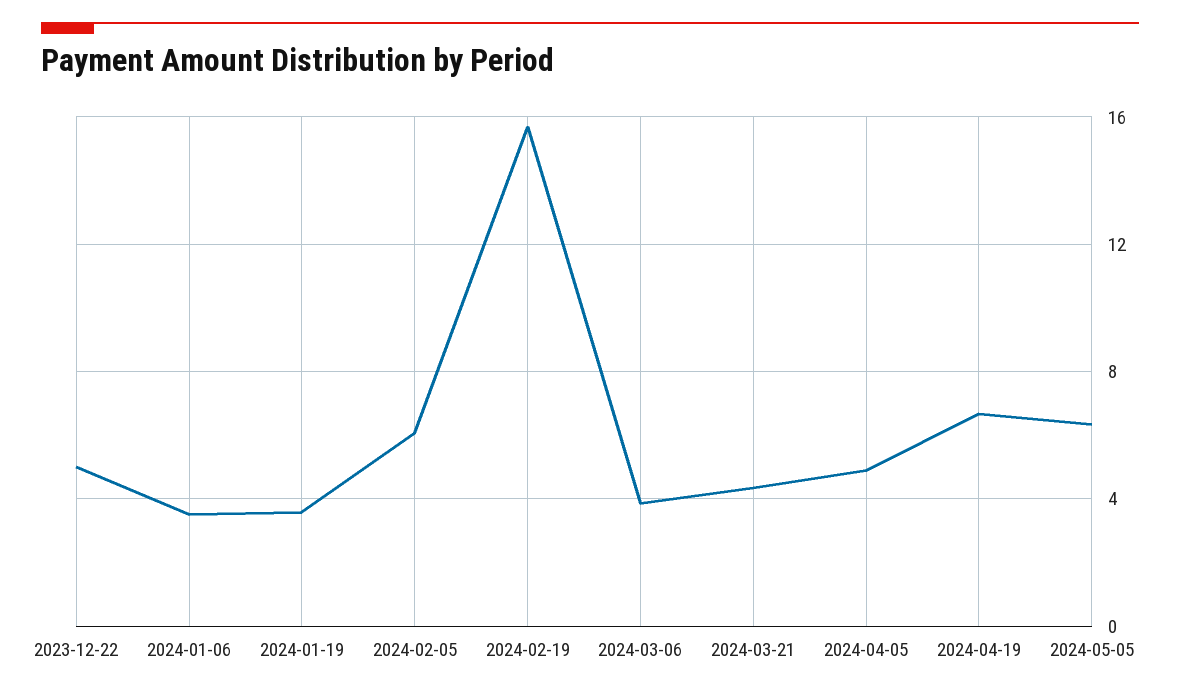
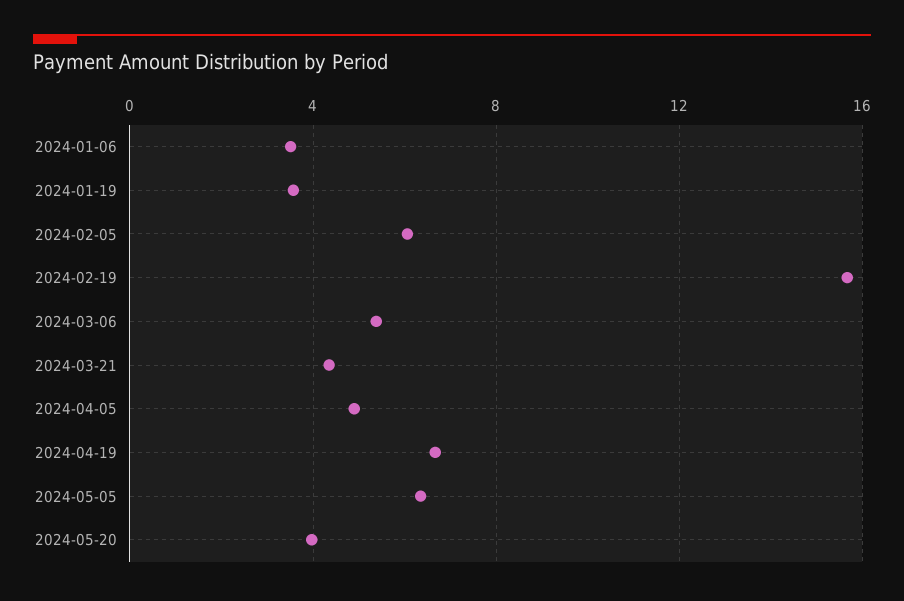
2023-12-22: 5 -> none
2024-03-06: 4 -> 5.5
2024-05-20: none -> 4

